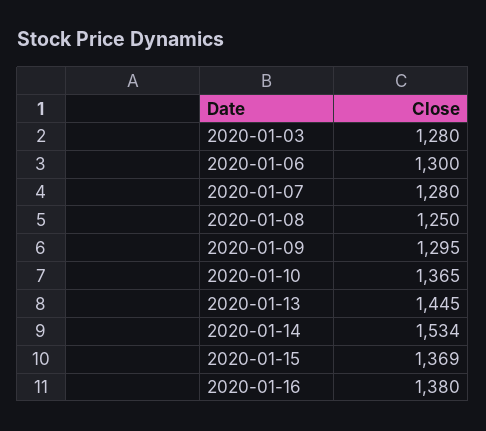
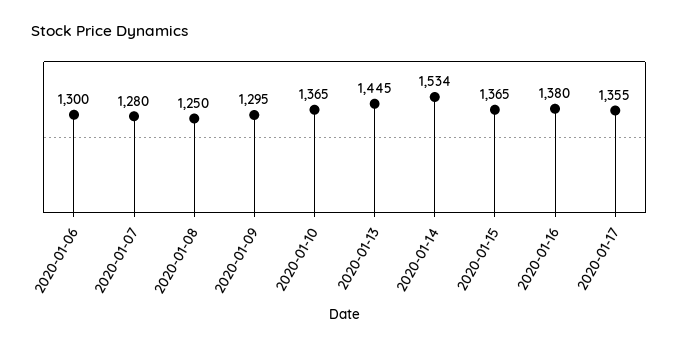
2020-01-03: 1280 -> none
2020-01-15: 1369 -> 1365
2020-01-17: none -> 1355

